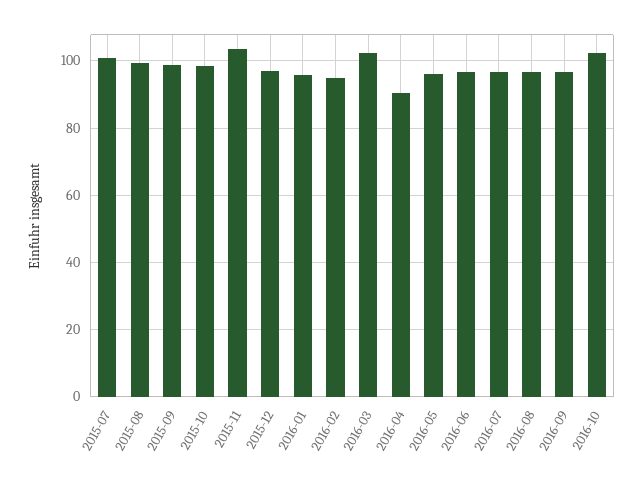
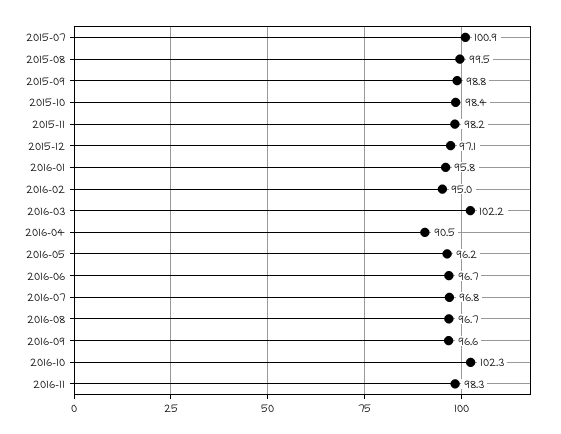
2015-11: 104 -> 98.2
2016-11: none -> 98.3

